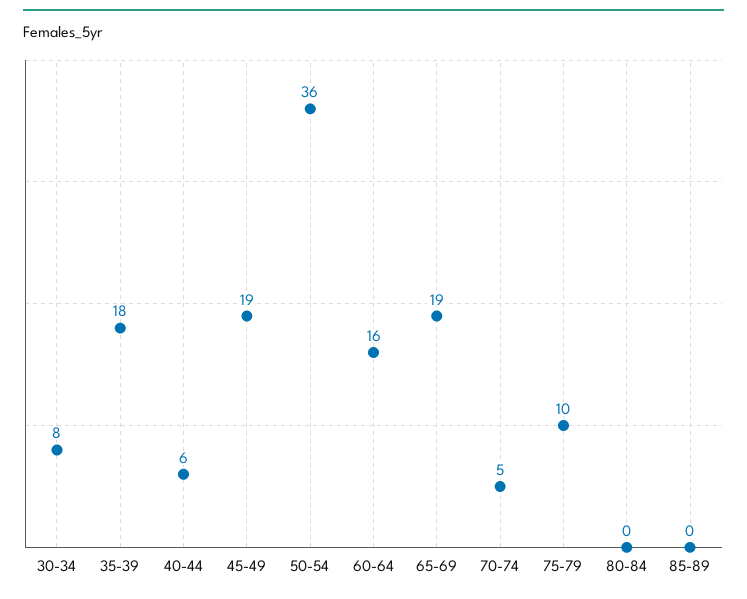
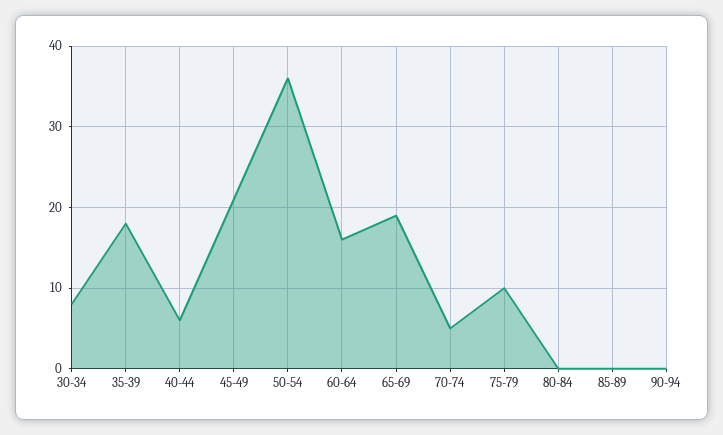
45-49: 19 -> 21
90-94: none -> 0

